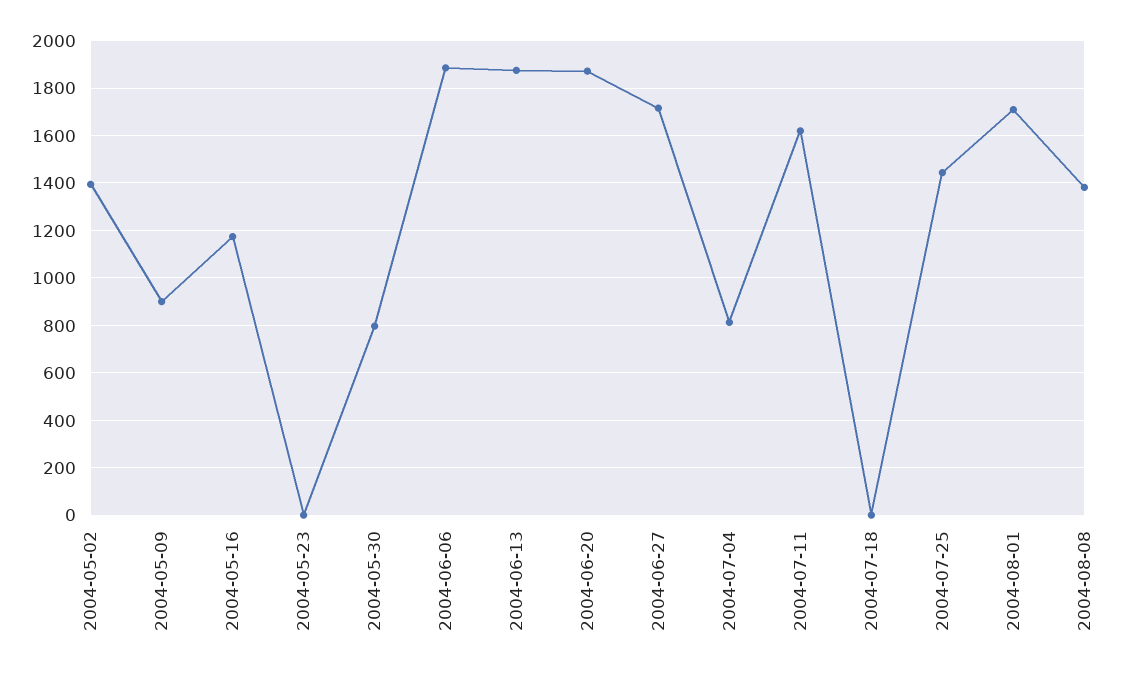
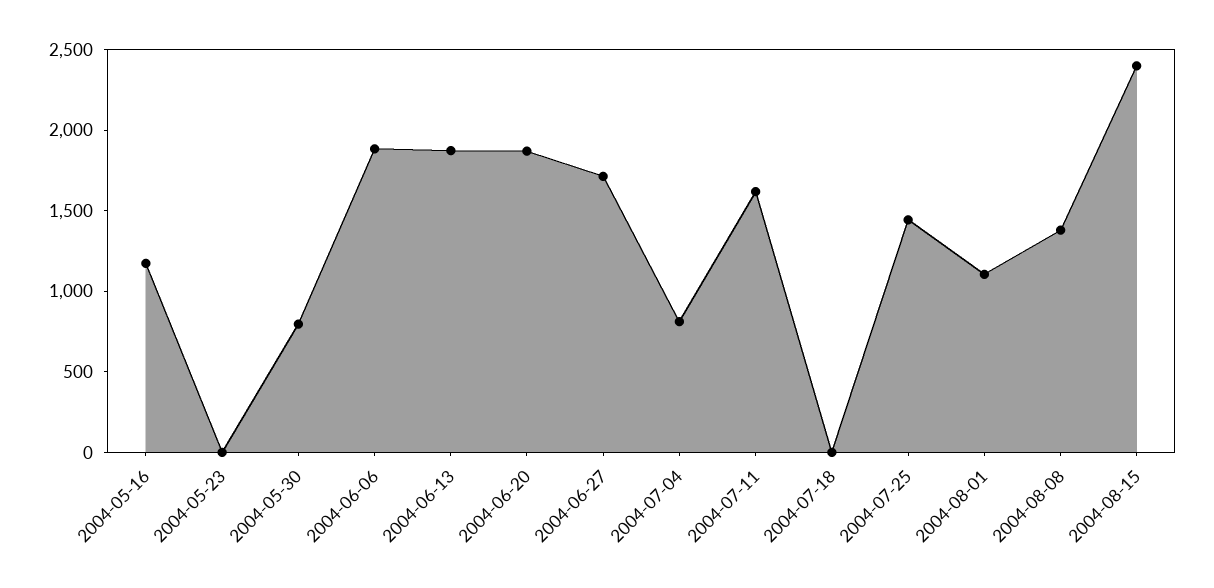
2004-05-02: 1400 -> none
2004-05-09: 900 -> none
2004-08-01: 1700 -> 1100
2004-08-15: none -> 2400

